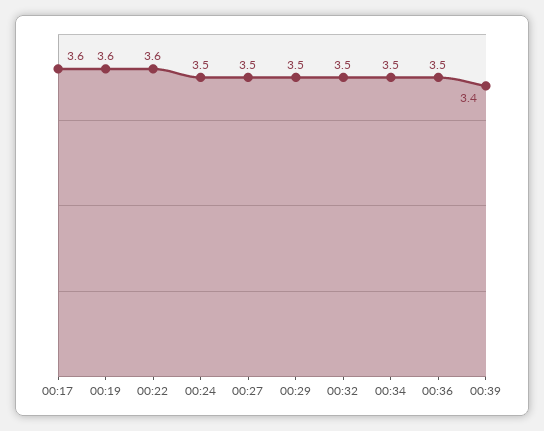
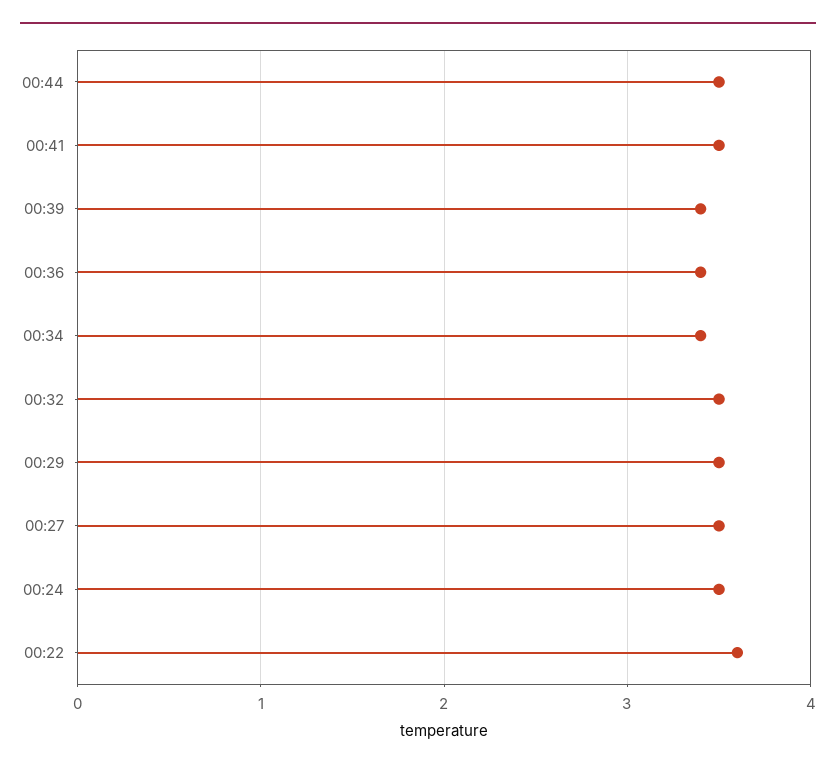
00:17: 3.6 -> none
00:19: 3.6 -> none
00:34: 3.5 -> 3.4
00:36: 3.5 -> 3.4
00:44: none -> 3.5
00:41: none -> 3.5

